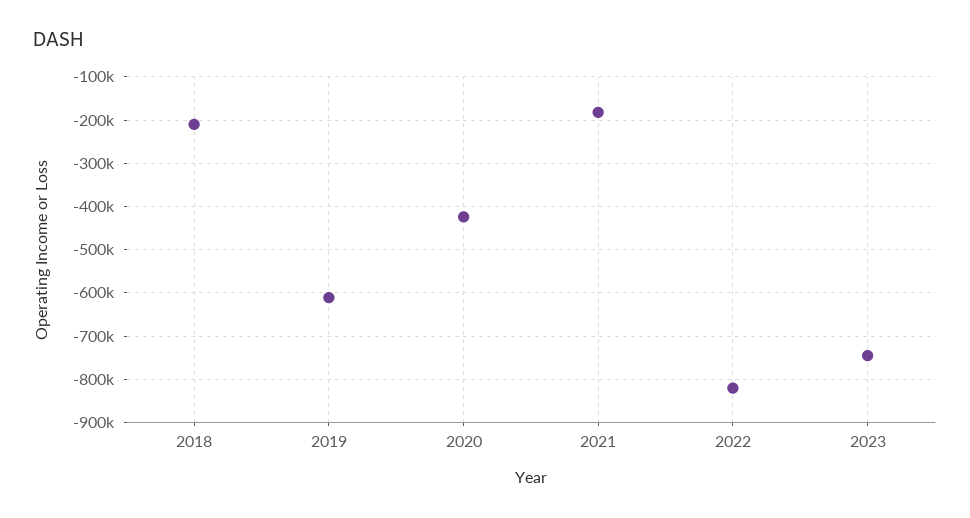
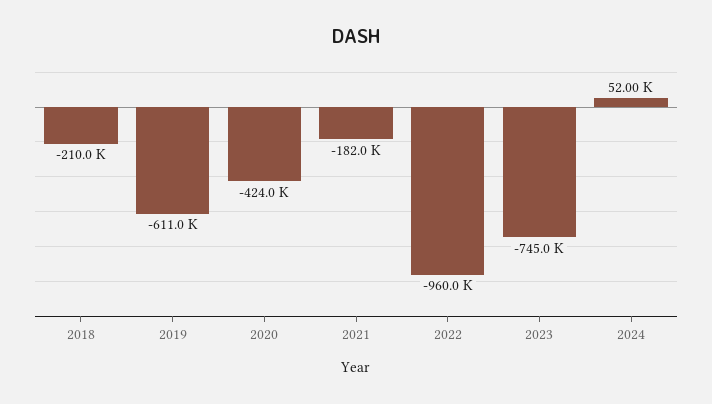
2022: -820000 -> -960000
2024: none -> 52000

